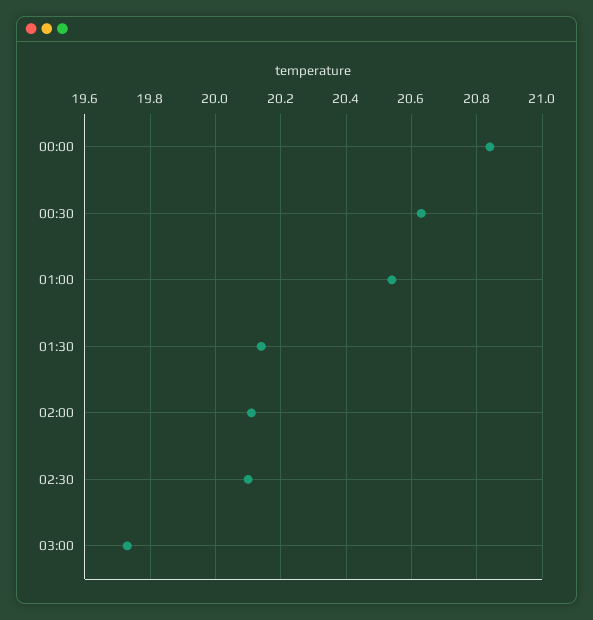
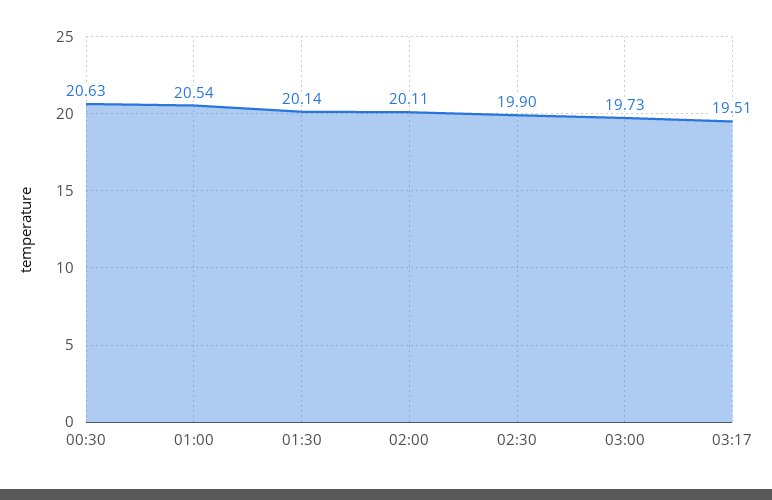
00:00: 20.85 -> none
02:30: 20.1 -> 19.9
03:17: none -> 19.51

